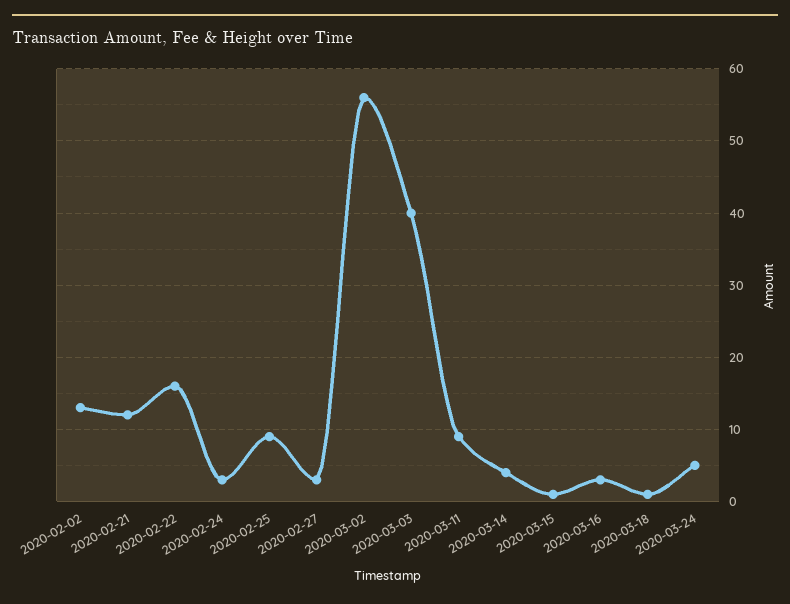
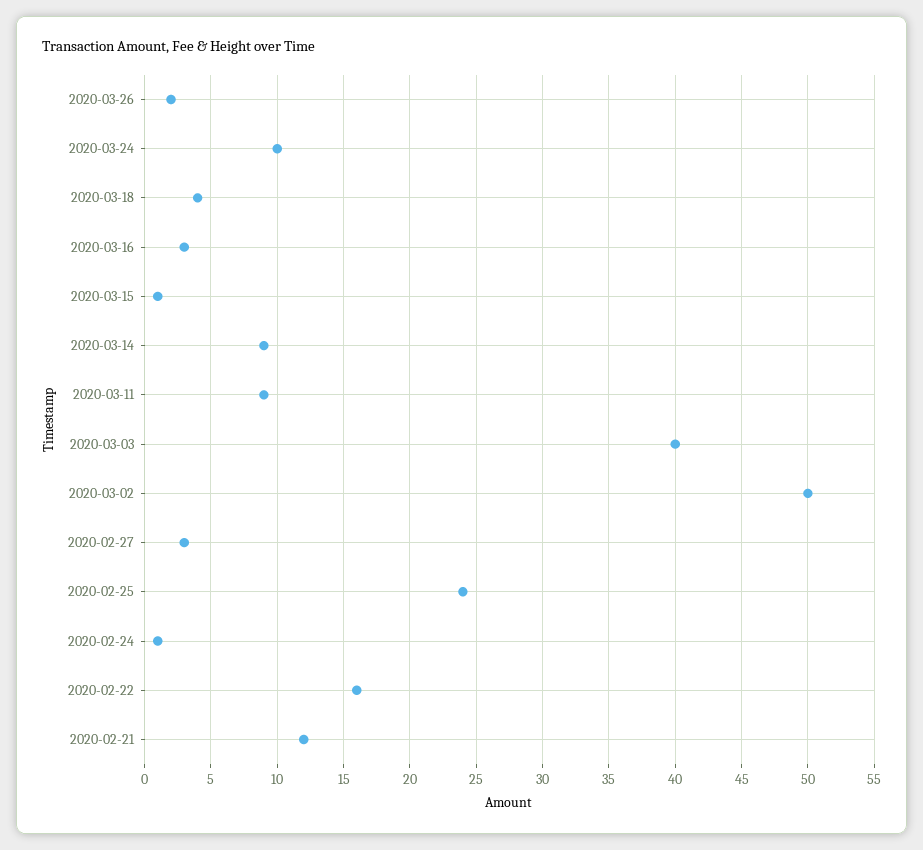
2020-02-02: 13 -> none
2020-02-24: 3 -> 1
2020-02-25: 9 -> 24
2020-03-02: 56 -> 50
2020-03-14: 4 -> 9
2020-03-18: 1 -> 4
2020-03-24: 5 -> 10
2020-03-26: none -> 2

